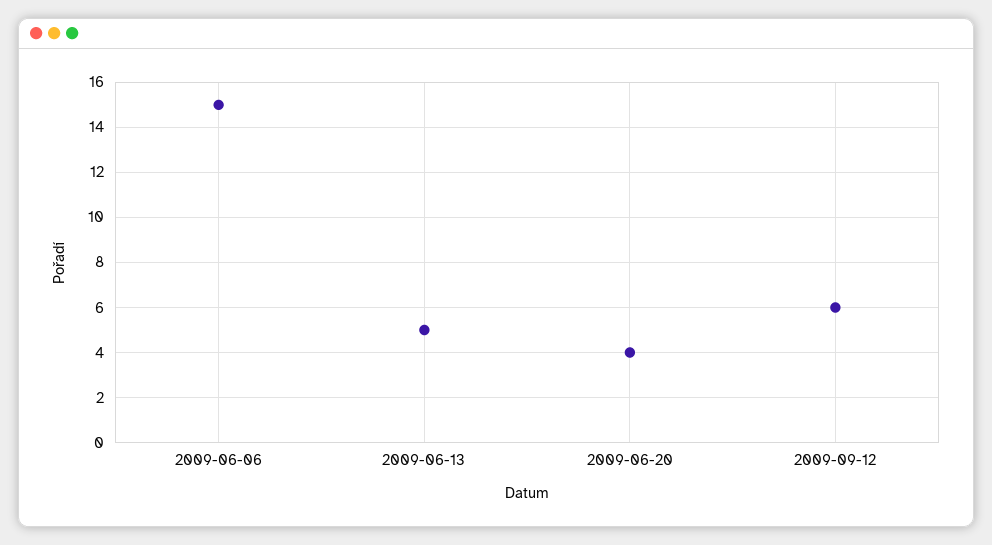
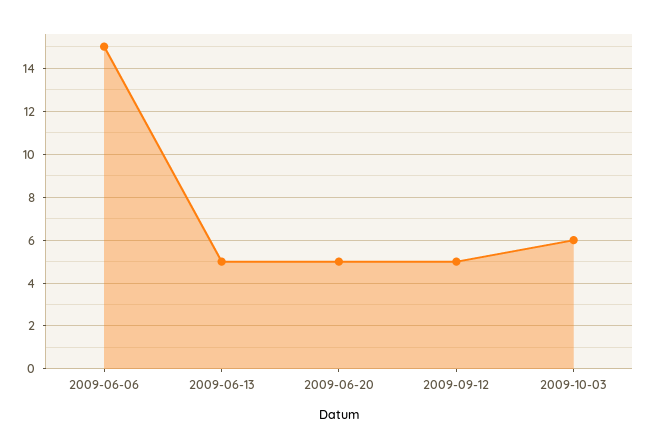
2009-06-20: 4 -> 5
2009-09-12: 6 -> 5
2009-10-03: none -> 6

